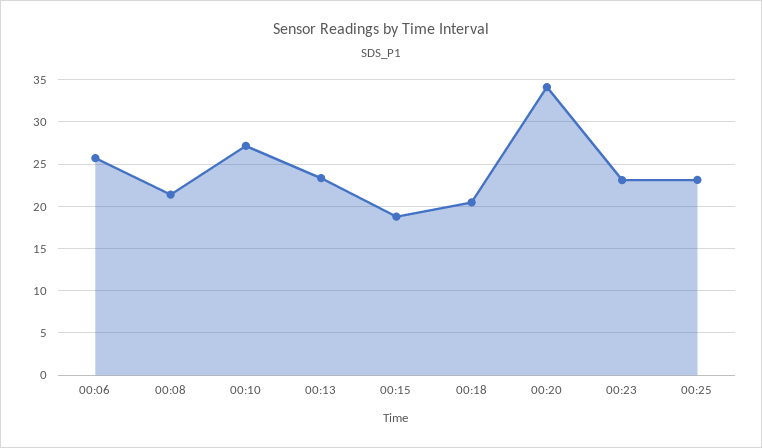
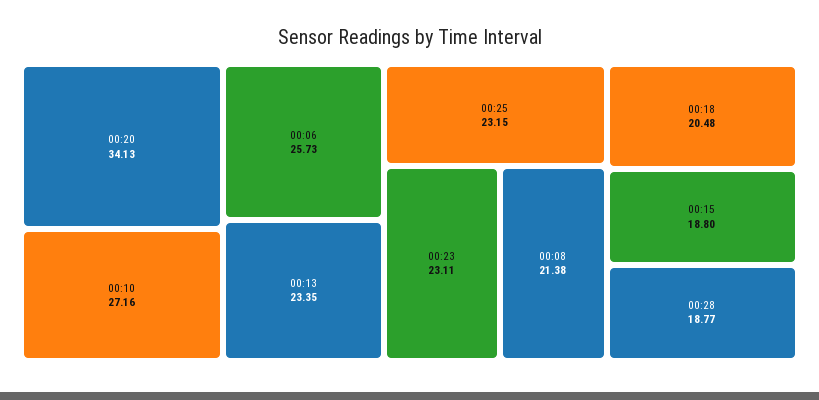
00:28: none -> 18.77

